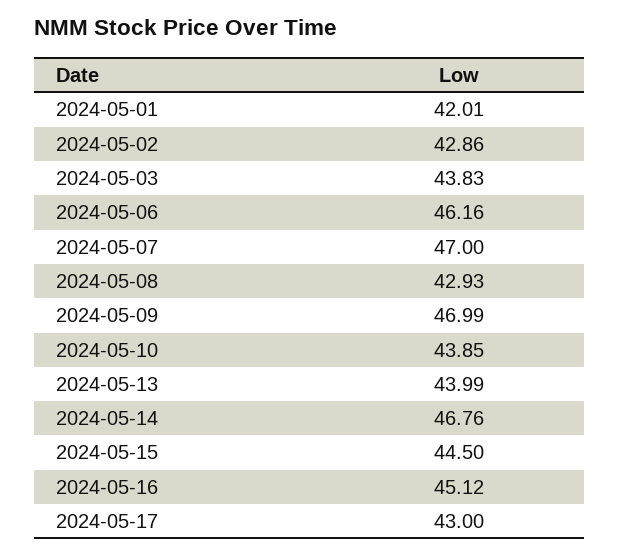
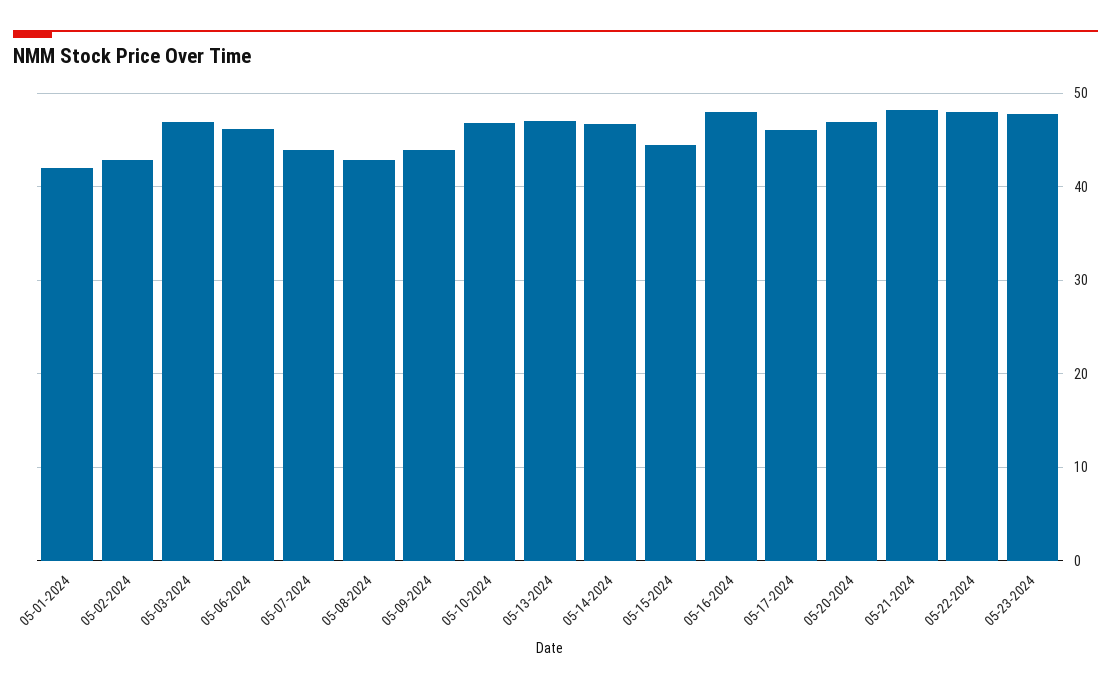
2024-05-03: 43.83 -> 47
2024-05-07: 47 -> 44
2024-05-09: 46.99 -> 44
2024-05-10: 43.85 -> 47
2024-05-13: 43.99 -> 47
2024-05-16: 45.12 -> 48
2024-05-17: 43 -> 46
05-20-2024: none -> 47
05-21-2024: none -> 48
05-22-2024: none -> 48
05-23-2024: none -> 48

